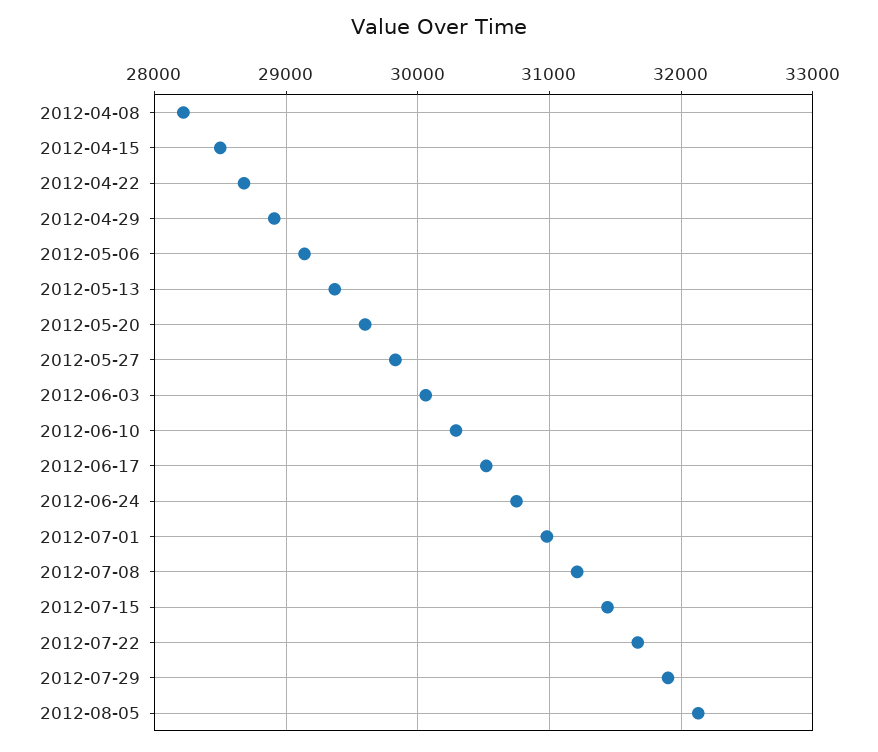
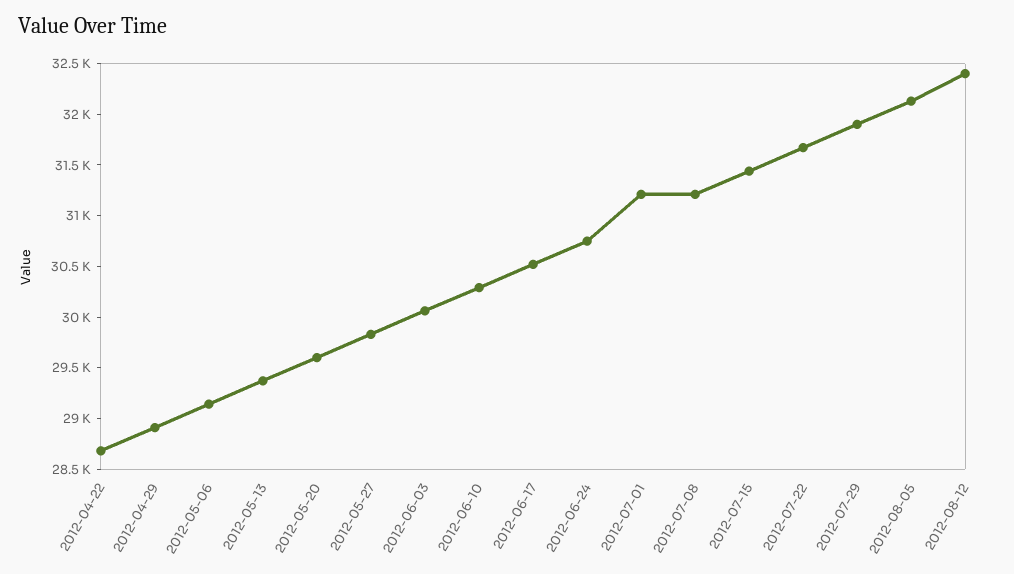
2012-04-08: 28200 -> none
2012-04-15: 28500 -> none
2012-07-01: 31000 -> 31200
2012-08-12: none -> 32400

